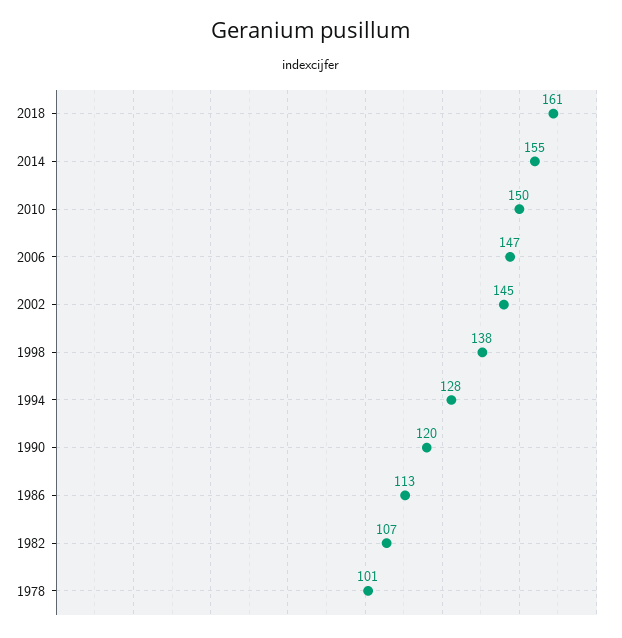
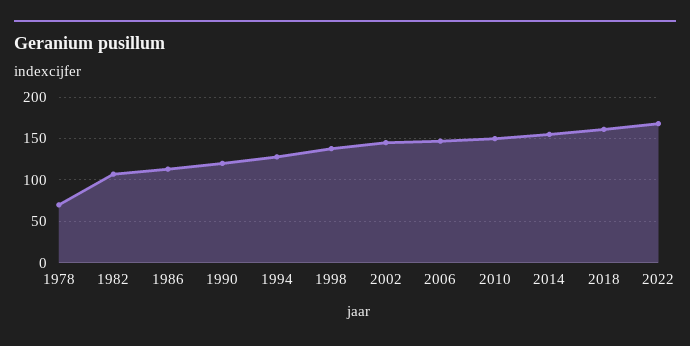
1978: 101 -> 70
2022: none -> 170

